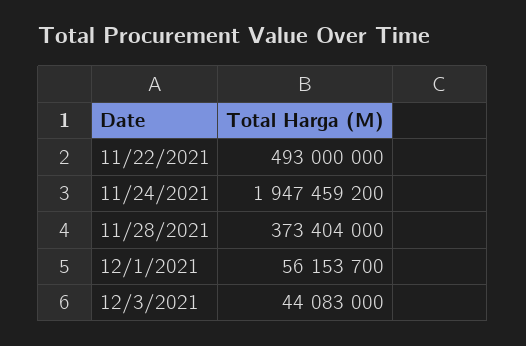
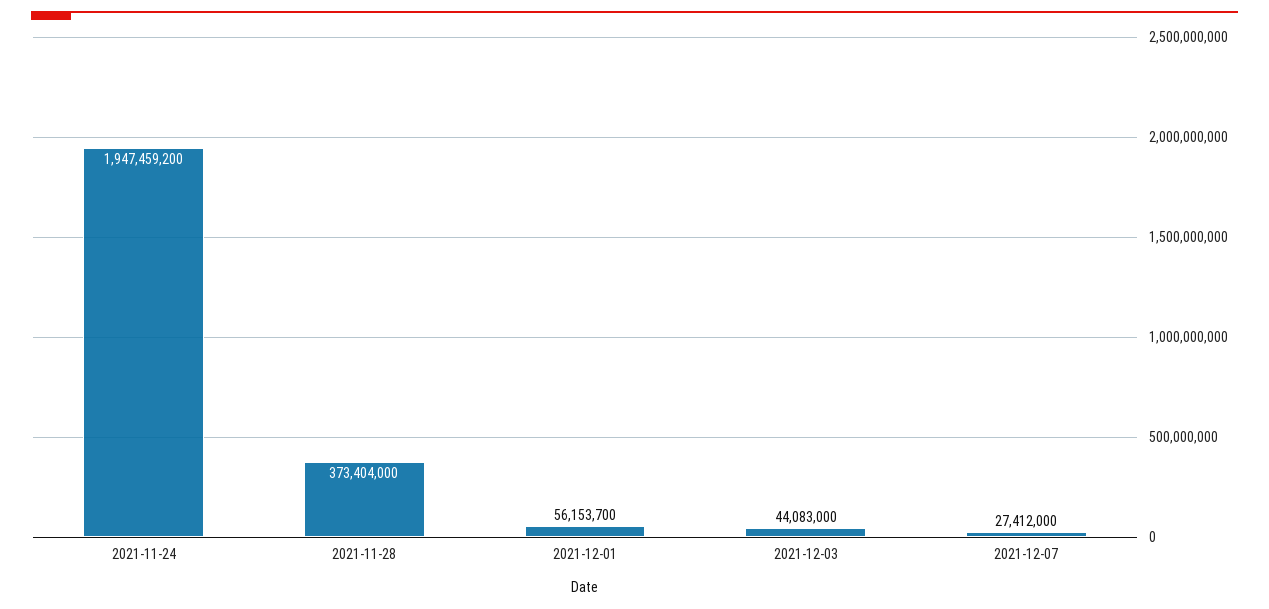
11/22/2021: 493000000 -> none
2021-12-07: none -> 27412000

